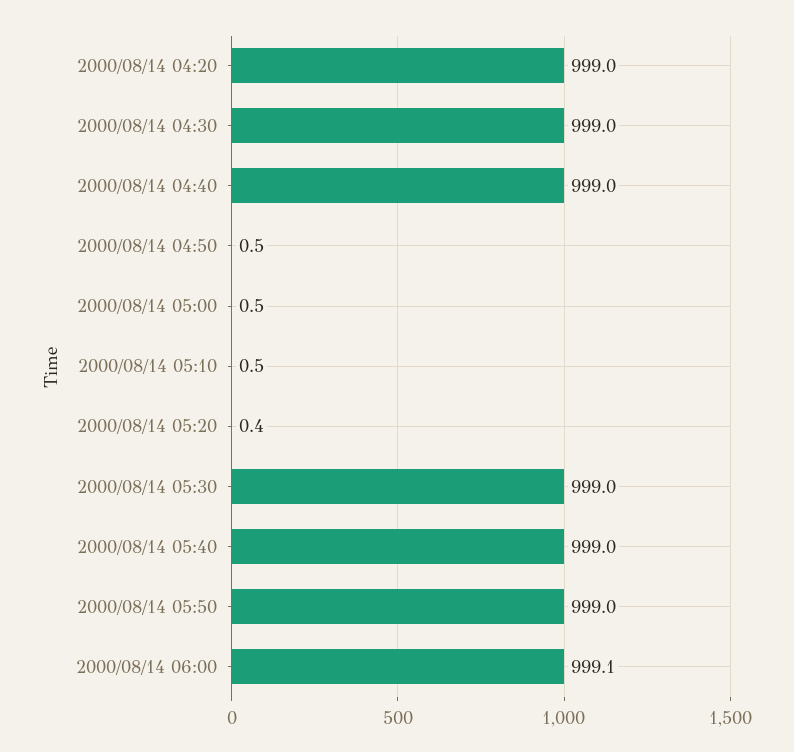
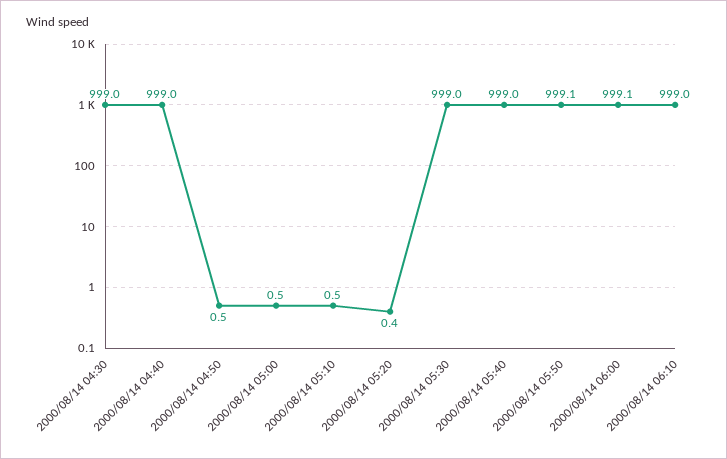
2000/08/14 04:20: 999 -> none
2000/08/14 05:50: 999 -> 999.1
2000/08/14 06:10: none -> 999

